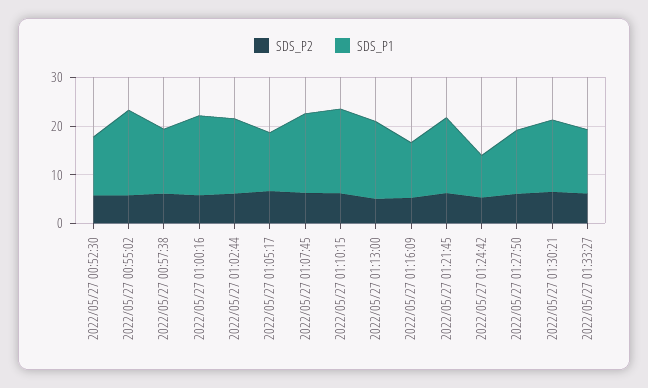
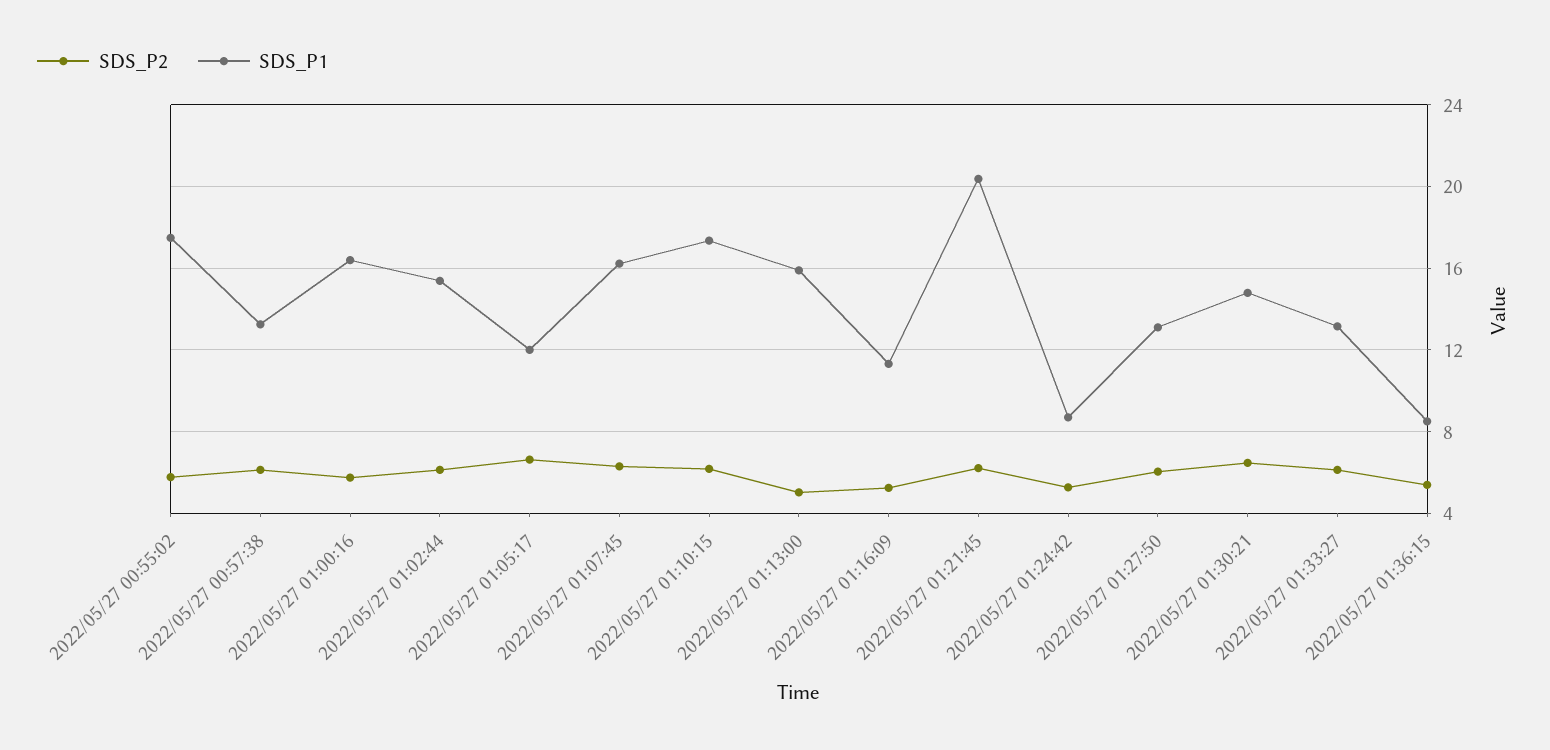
SDS_P2, 2022/05/27 00:52:30: 6 -> none
SDS_P1, 2022/05/27 00:52:30: 12 -> none
SDS_P1, 2022/05/27 01:21:45: 16 -> 20.5
SDS_P2, 2022/05/27 01:36:15: none -> 5.5
SDS_P1, 2022/05/27 01:36:15: none -> 8.5

